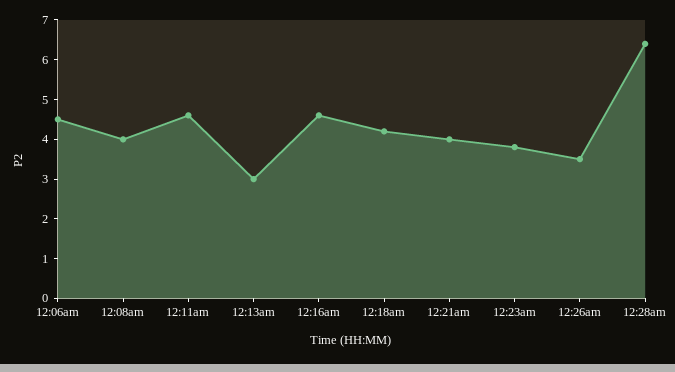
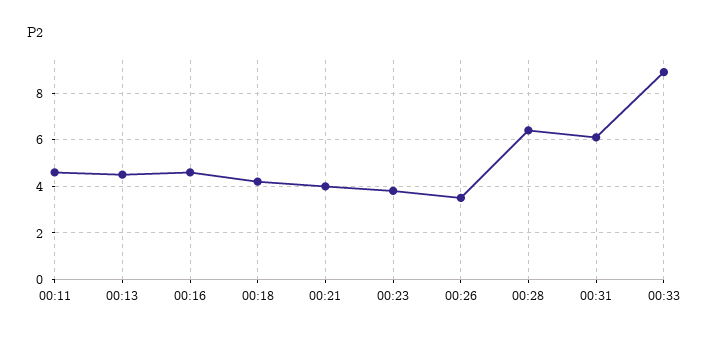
12:06am: 4.5 -> none
12:08am: 4 -> none
12:13am: 3 -> 4.5
00:31: none -> 6
00:33: none -> 9

